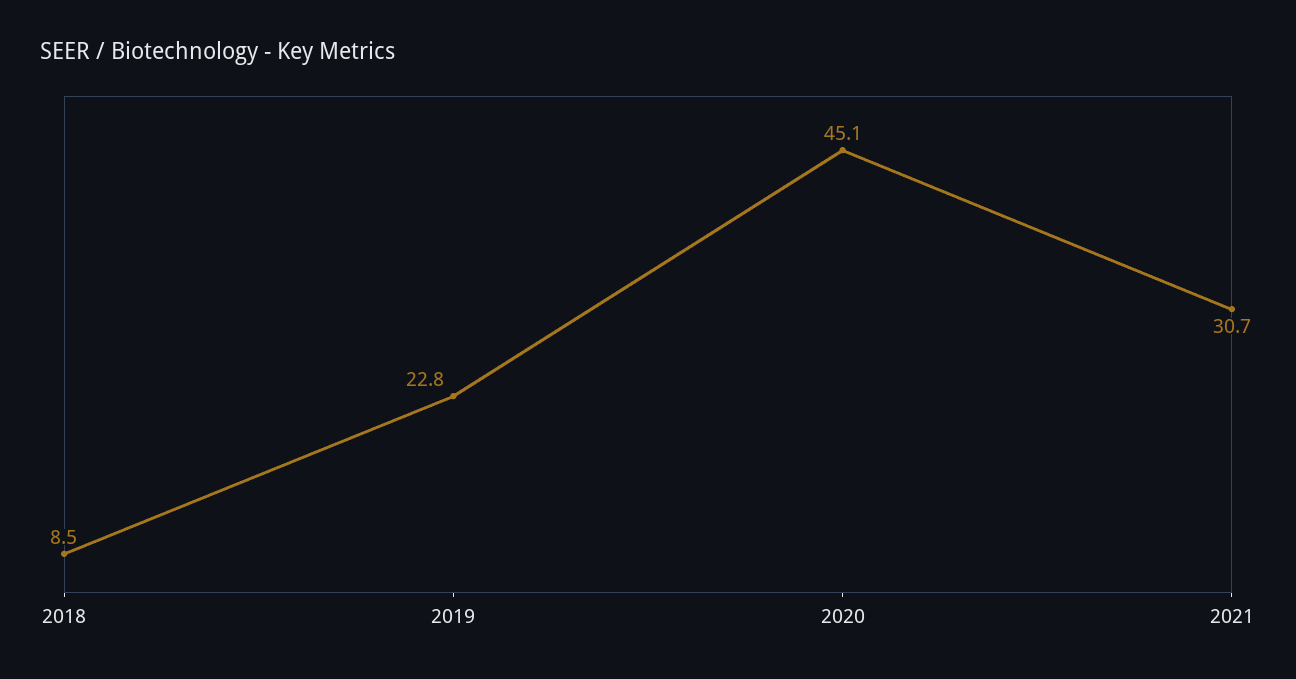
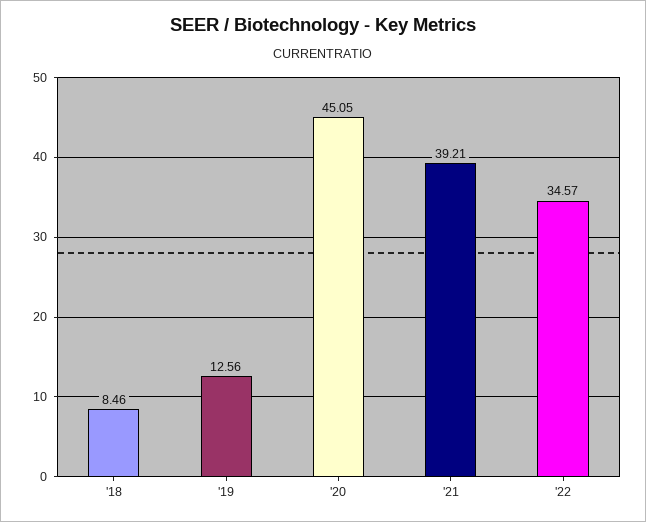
2019: 22.8 -> 12.56
2021: 30.7 -> 39.21
'22: none -> 34.57

